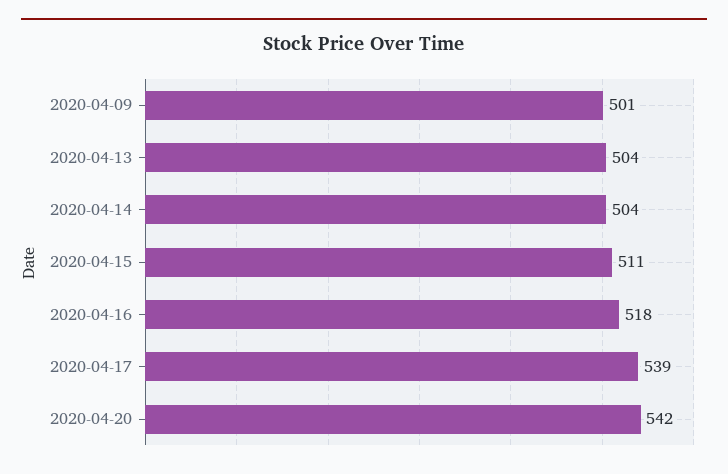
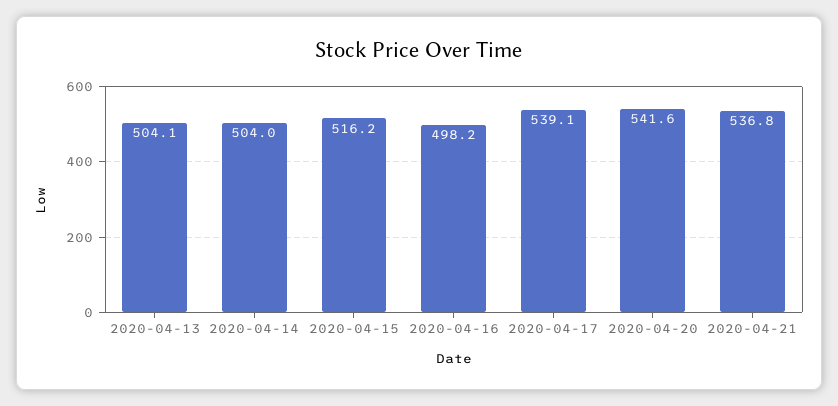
2020-04-09: 501 -> none
2020-04-15: 511 -> 516.2
2020-04-16: 518 -> 498.2
2020-04-21: none -> 536.8

